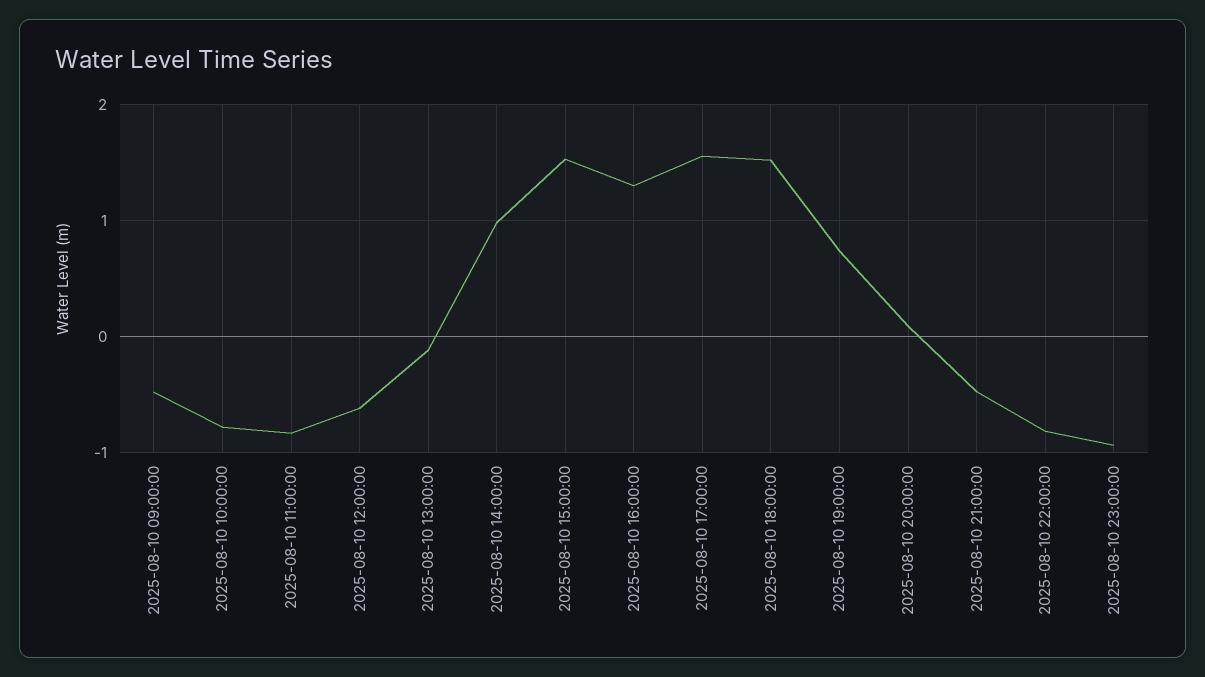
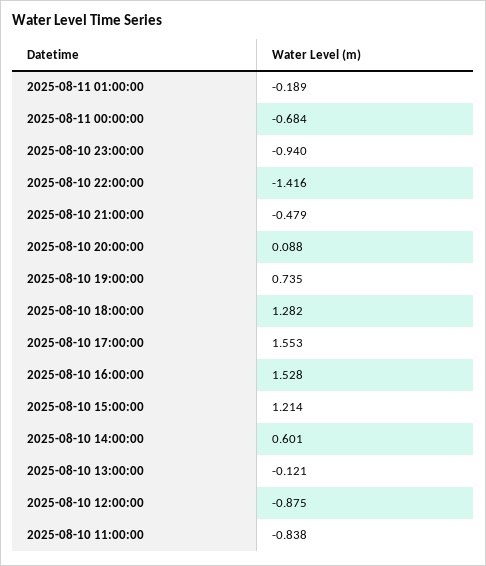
2025-08-10 09:00:00: -0.5 -> none
2025-08-10 10:00:00: -0.8 -> none
2025-08-10 12:00:00: -0.6 -> -0.875
2025-08-10 14:00:00: 1 -> 0.601
2025-08-10 15:00:00: 1.5 -> 1.214
2025-08-10 16:00:00: 1.3 -> 1.528
2025-08-10 18:00:00: 1.5 -> 1.282
2025-08-10 22:00:00: -0.8 -> -1.416
2025-08-11 01:00:00: none -> -0.189
2025-08-11 00:00:00: none -> -0.684

